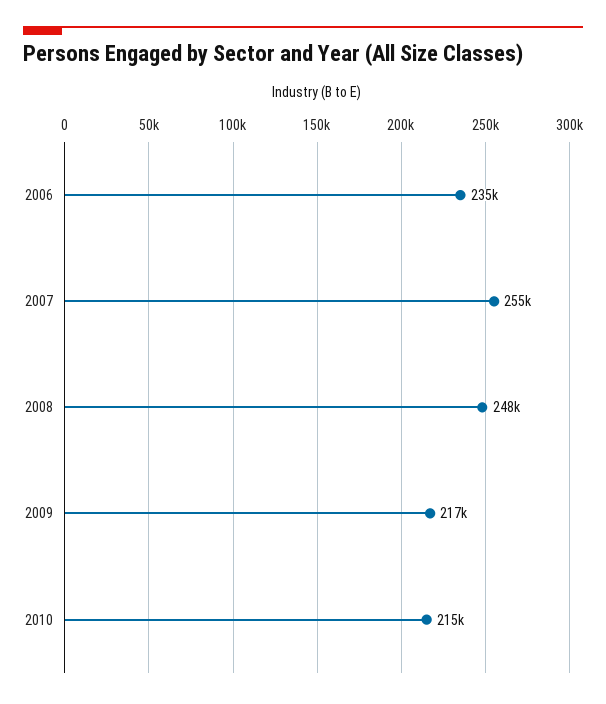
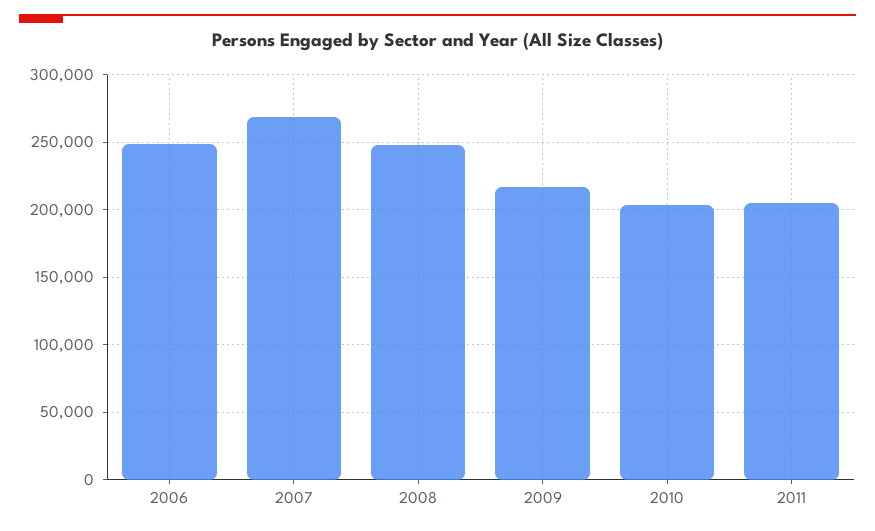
2006: 235000 -> 250000
2007: 255000 -> 270000
2010: 215000 -> 205000
2011: none -> 205000

